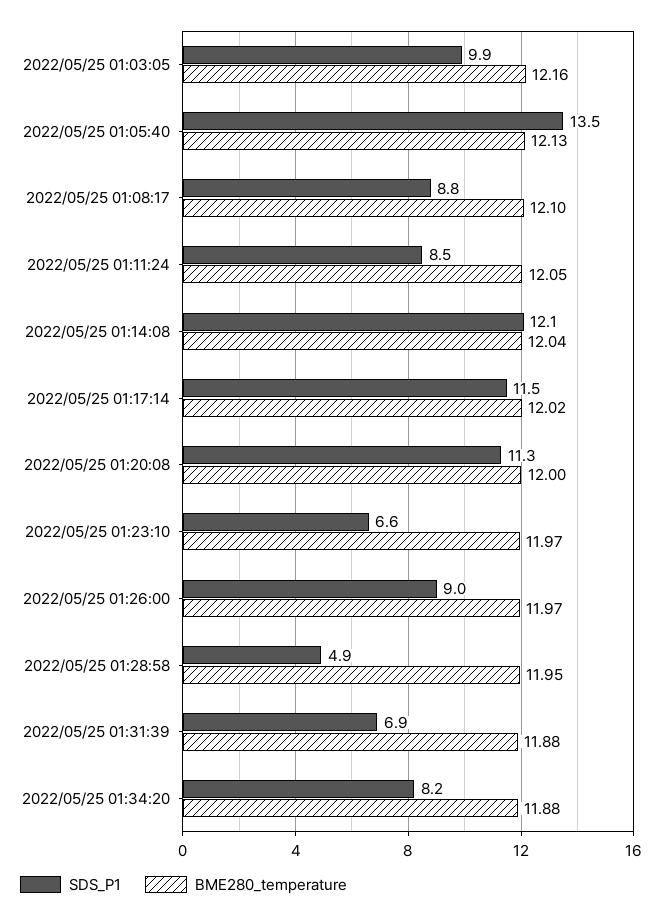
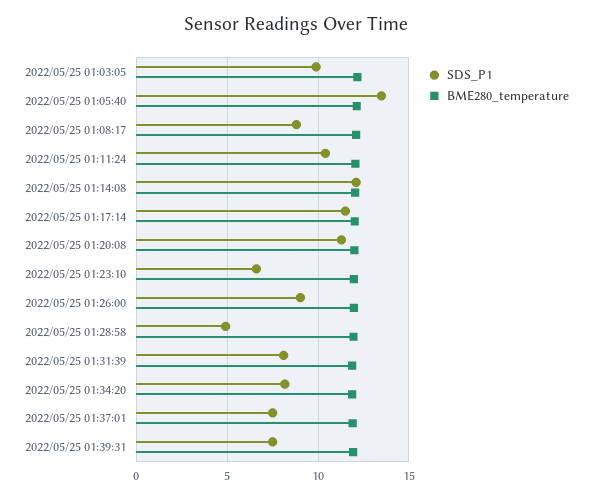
SDS_P1, 2022/05/25 01:11:24: 8.5 -> 10.5
SDS_P1, 2022/05/25 01:31:39: 6.9 -> 8
SDS_P1, 2022/05/25 01:37:01: none -> 7.5
BME280_temperature, 2022/05/25 01:37:01: none -> 12
SDS_P1, 2022/05/25 01:39:31: none -> 7.5
BME280_temperature, 2022/05/25 01:39:31: none -> 12

